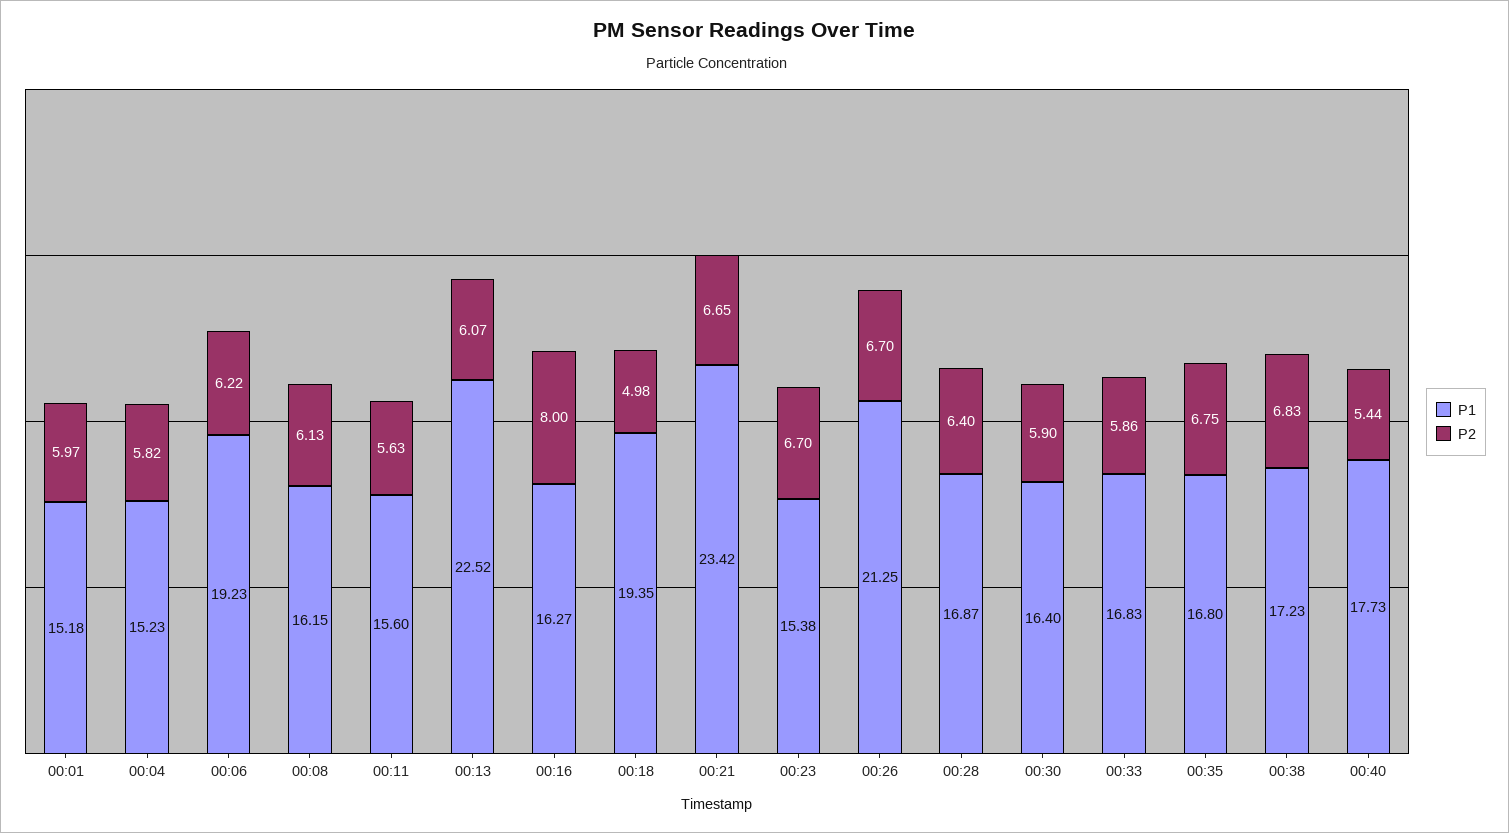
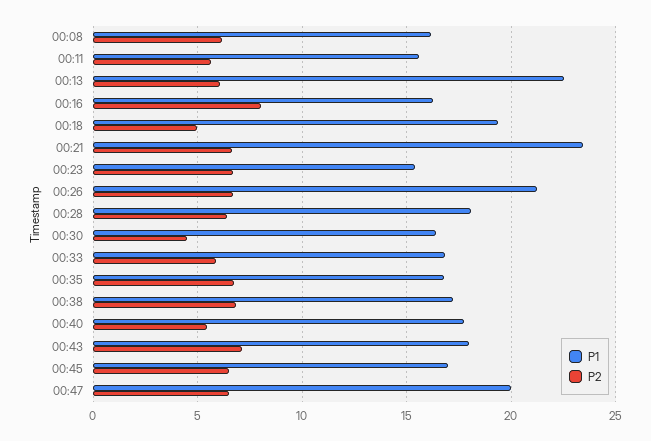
P1, 00:01: 15.18 -> none
P2, 00:01: 5.97 -> none
P1, 00:04: 15.23 -> none
P2, 00:04: 5.82 -> none
P1, 00:06: 19.23 -> none
P2, 00:06: 6.22 -> none
P1, 00:28: 16.87 -> 18
P2, 00:30: 5.9 -> 4.5
P1, 00:43: none -> 18
P2, 00:43: none -> 7
P1, 00:45: none -> 17
P2, 00:45: none -> 6.5
P1, 00:47: none -> 20
P2, 00:47: none -> 6.5

